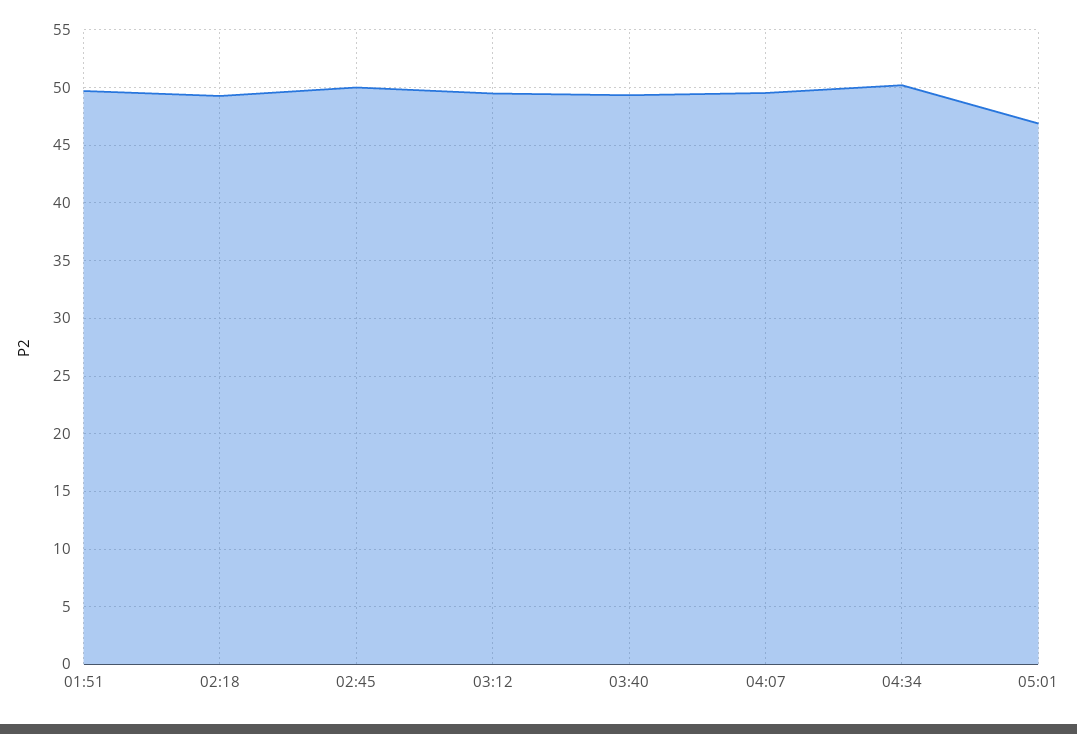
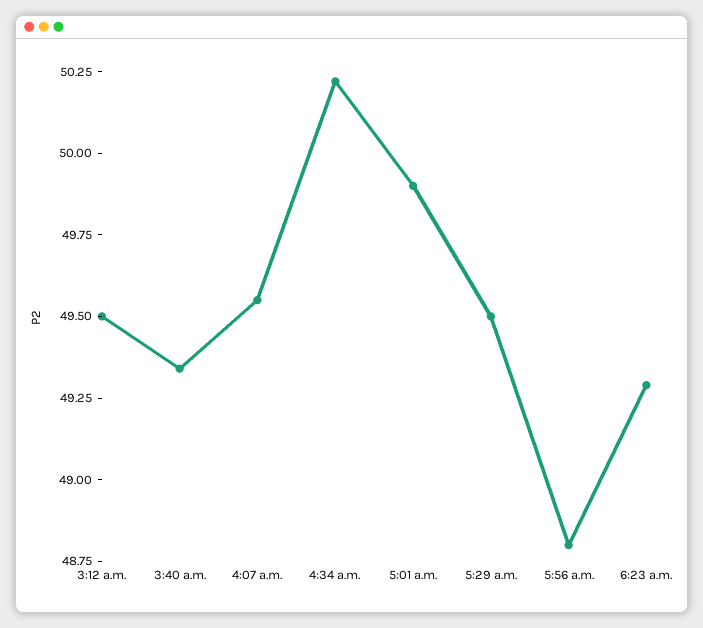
01:51: 50 -> none
02:18: 49 -> none
02:45: 50 -> none
05:01: 47 -> 49.9
5:29 a.m.: none -> 49.5
5:56 a.m.: none -> 48.8
6:23 a.m.: none -> 49.3

